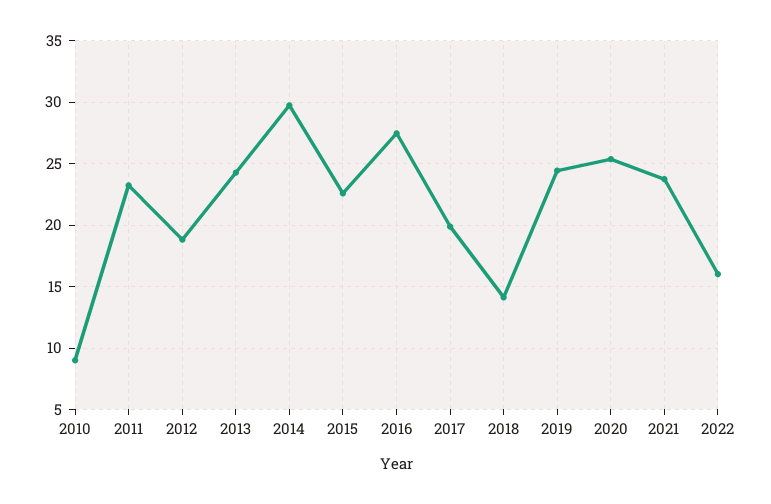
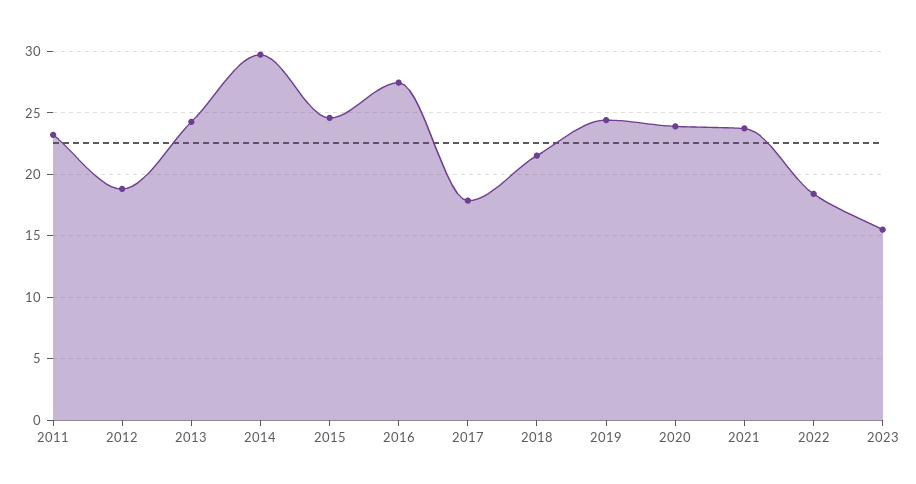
2010: 9 -> none
2015: 22.5 -> 24.5
2017: 20 -> 18
2018: 14 -> 21.5
2020: 25.5 -> 24
2022: 16 -> 18.5
2023: none -> 15.5

